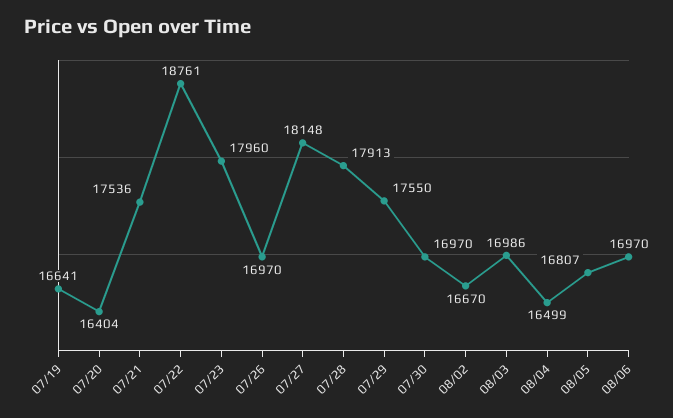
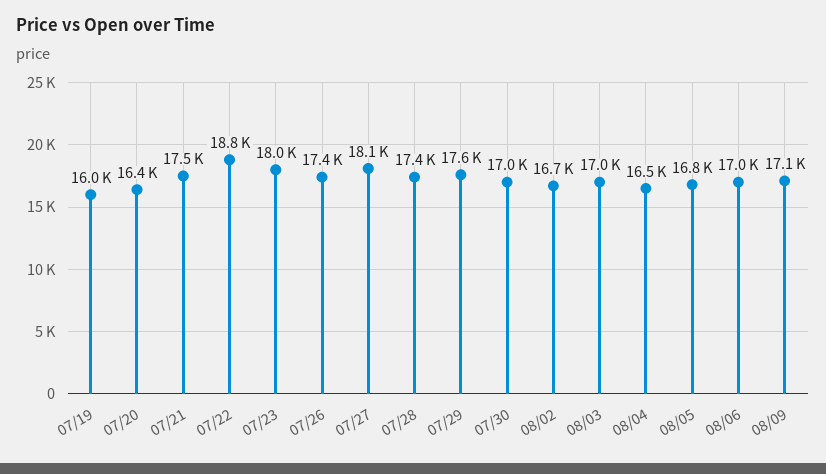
07/19: 16641 -> 16000
07/26: 16970 -> 17400
07/28: 17913 -> 17400
08/09: none -> 17100

